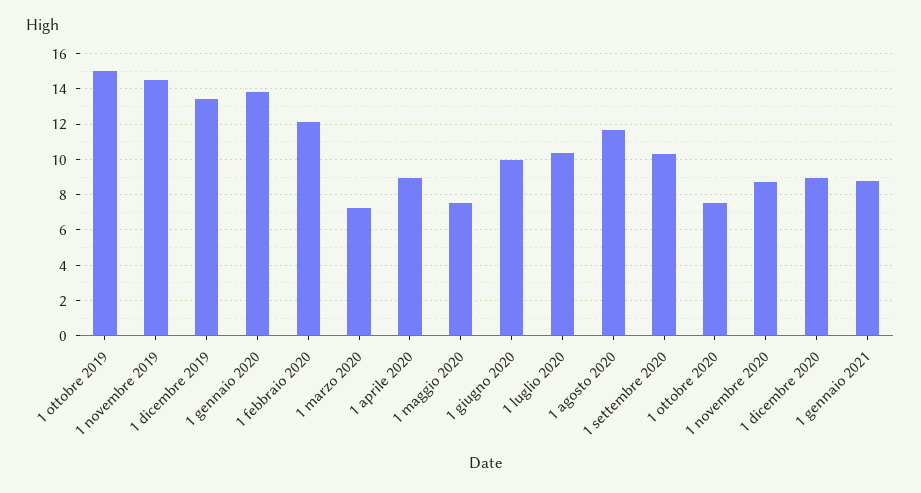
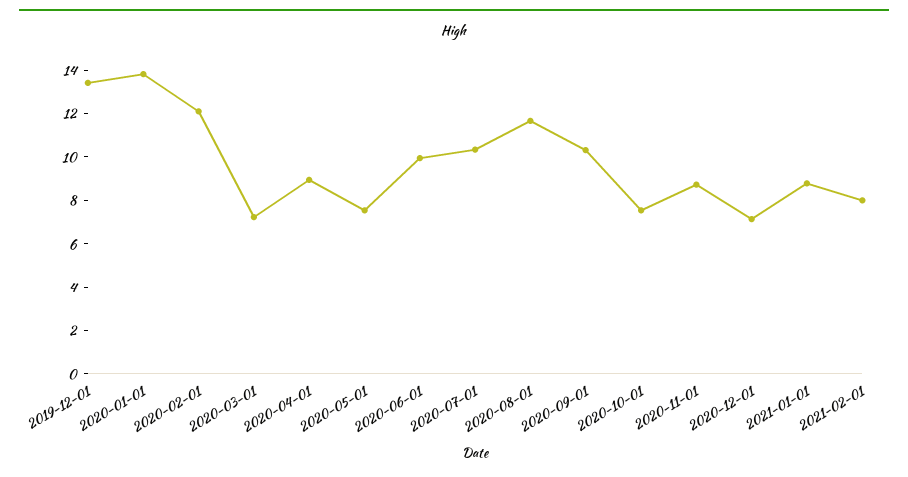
1 ottobre 2019: 15 -> none
1 novembre 2019: 14.5 -> none
1 dicembre 2020: 9 -> 7
2021-02-01: none -> 8

